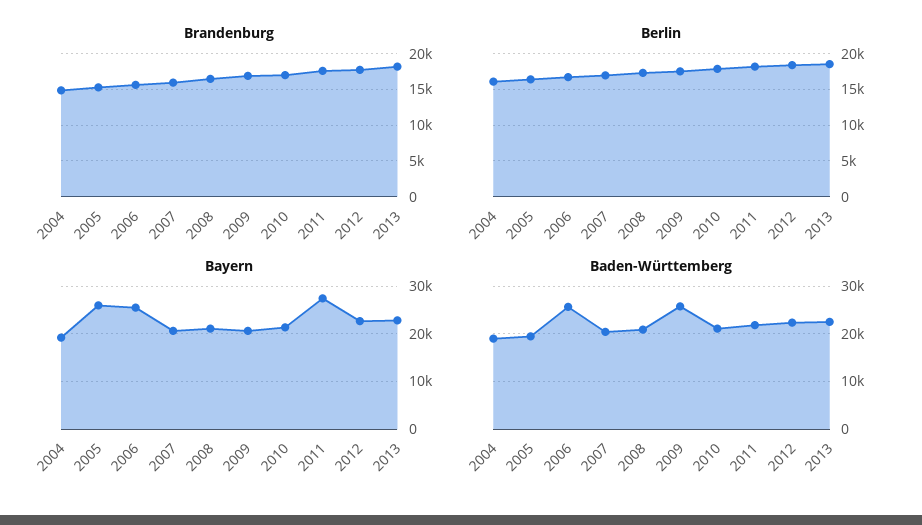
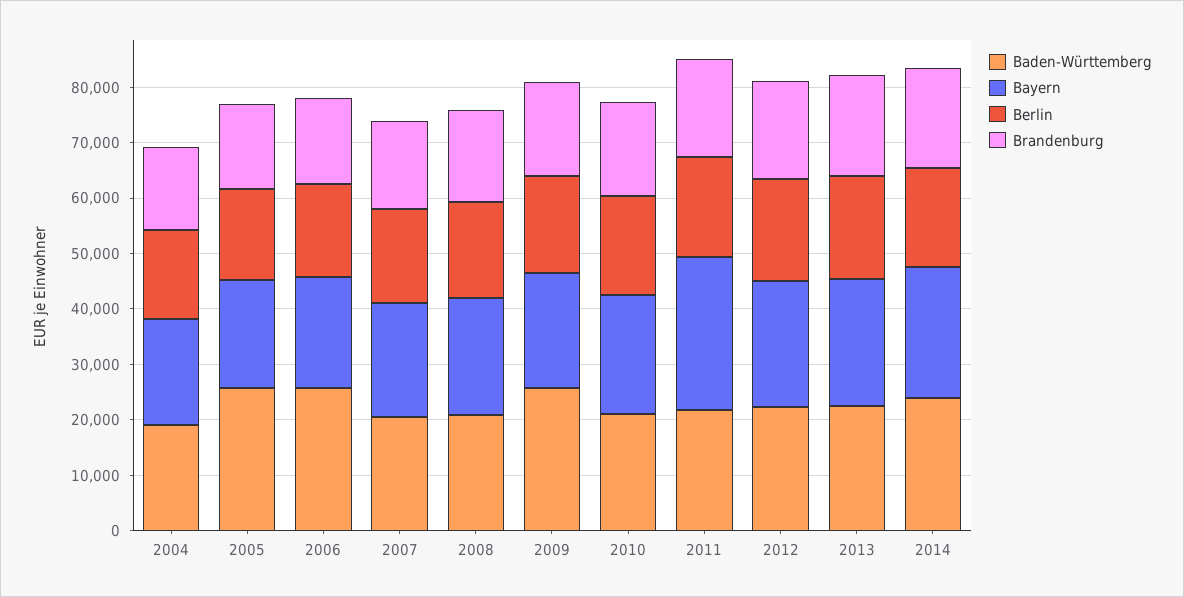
Bayern, 2005: 26000 -> 20000
Bayern, 2006: 26000 -> 20000
Baden-Württemberg, 2005: 20000 -> 26000
Baden-Württemberg, 2014: none -> 24000
Bayern, 2014: none -> 24000
Berlin, 2014: none -> 18000
Brandenburg, 2014: none -> 18000

